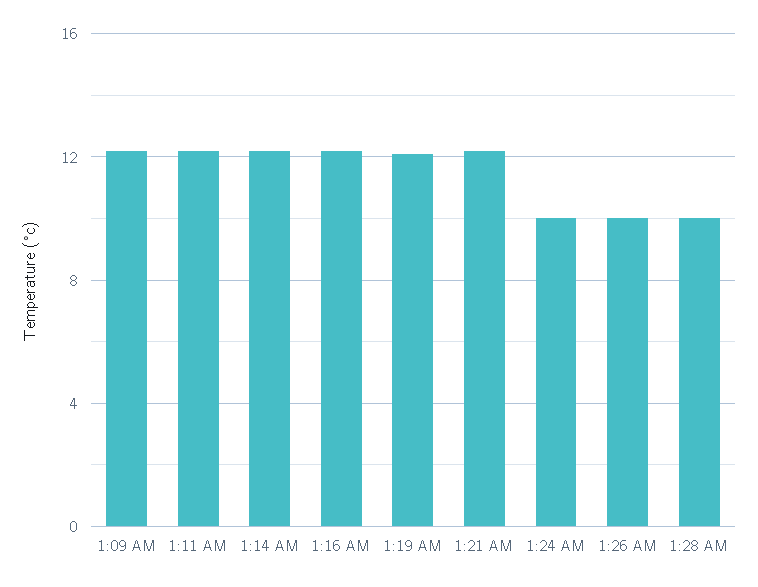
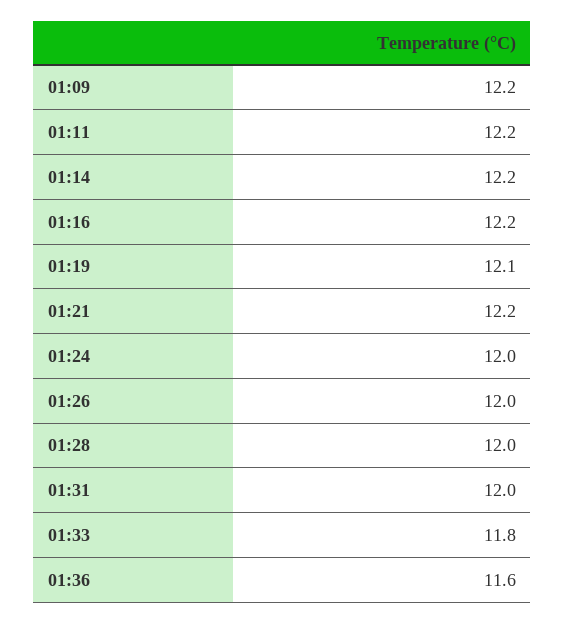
1:24 AM: 10 -> 12
1:26 AM: 10 -> 12
1:28 AM: 10 -> 12
01:31: none -> 12
01:33: none -> 11.8
01:36: none -> 11.6

